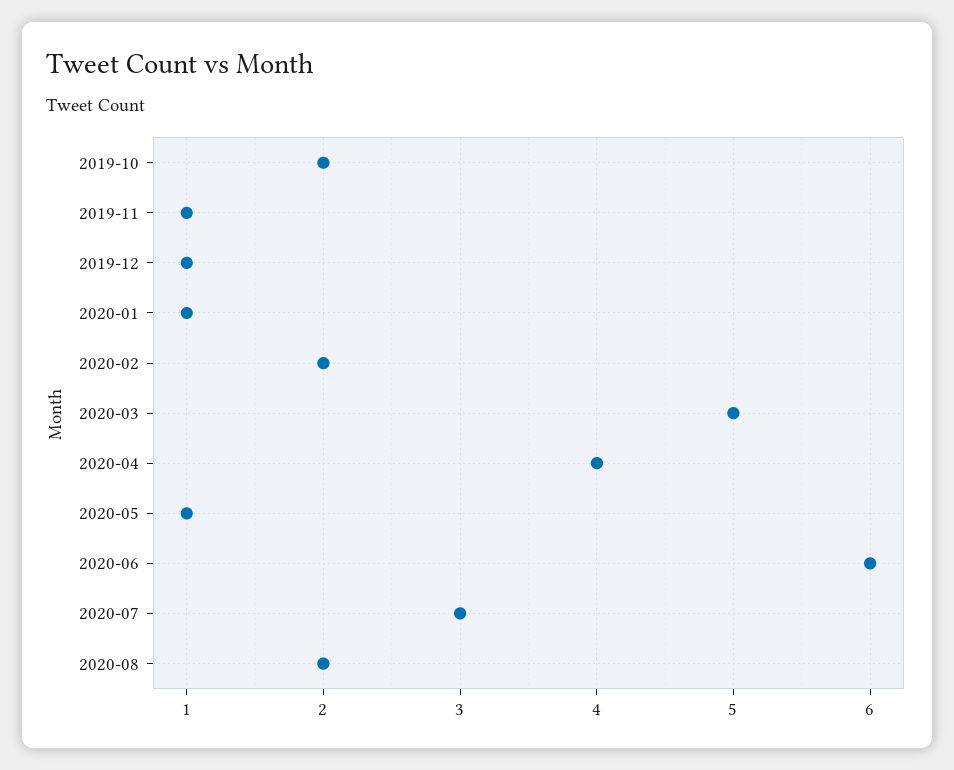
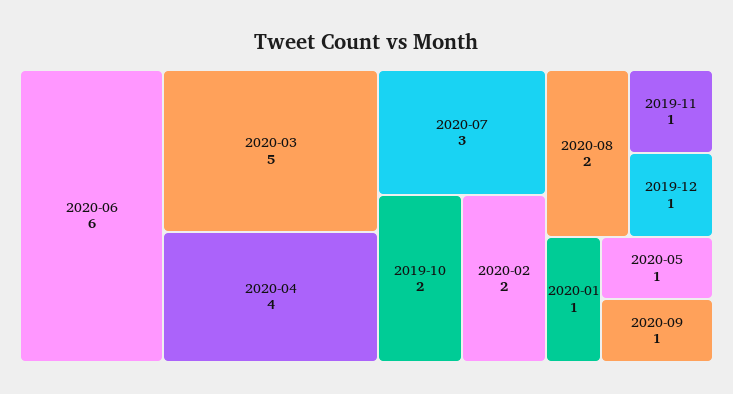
2020-09: none -> 1

